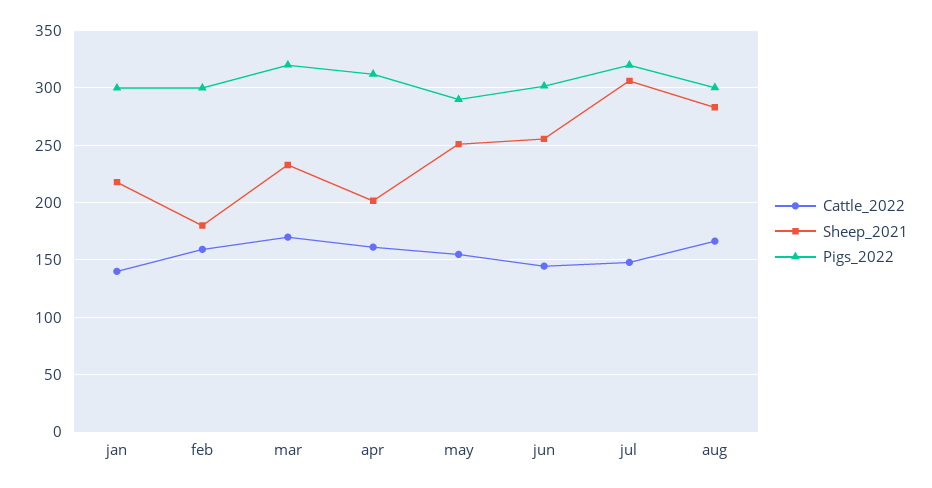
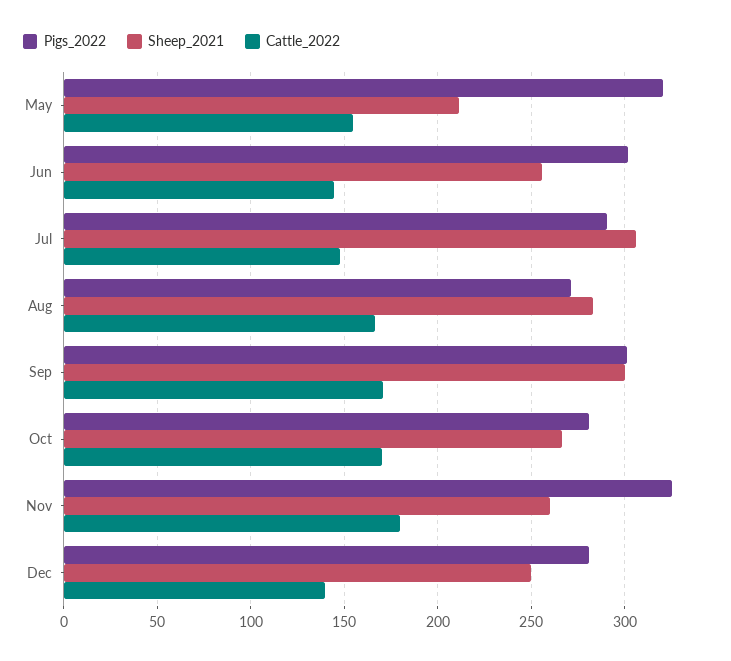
Cattle_2022, jan: 140 -> none
Sheep_2021, jan: 220 -> none
Pigs_2022, jan: 300 -> none
Cattle_2022, feb: 160 -> none
Sheep_2021, feb: 180 -> none
Pigs_2022, feb: 300 -> none
Cattle_2022, mar: 170 -> none
Sheep_2021, mar: 230 -> none
Pigs_2022, mar: 320 -> none
Cattle_2022, apr: 160 -> none
Sheep_2021, apr: 200 -> none
Pigs_2022, apr: 310 -> none
Sheep_2021, may: 250 -> 210
Pigs_2022, may: 290 -> 320
Pigs_2022, jul: 320 -> 290
Pigs_2022, aug: 300 -> 270
Pigs_2022, Sep: none -> 300
Sheep_2021, Sep: none -> 300
Cattle_2022, Sep: none -> 170
Pigs_2022, Oct: none -> 280
Sheep_2021, Oct: none -> 265
Cattle_2022, Oct: none -> 170
Pigs_2022, Nov: none -> 325
Sheep_2021, Nov: none -> 260
Cattle_2022, Nov: none -> 180
Pigs_2022, Dec: none -> 280
Sheep_2021, Dec: none -> 250
Cattle_2022, Dec: none -> 140

